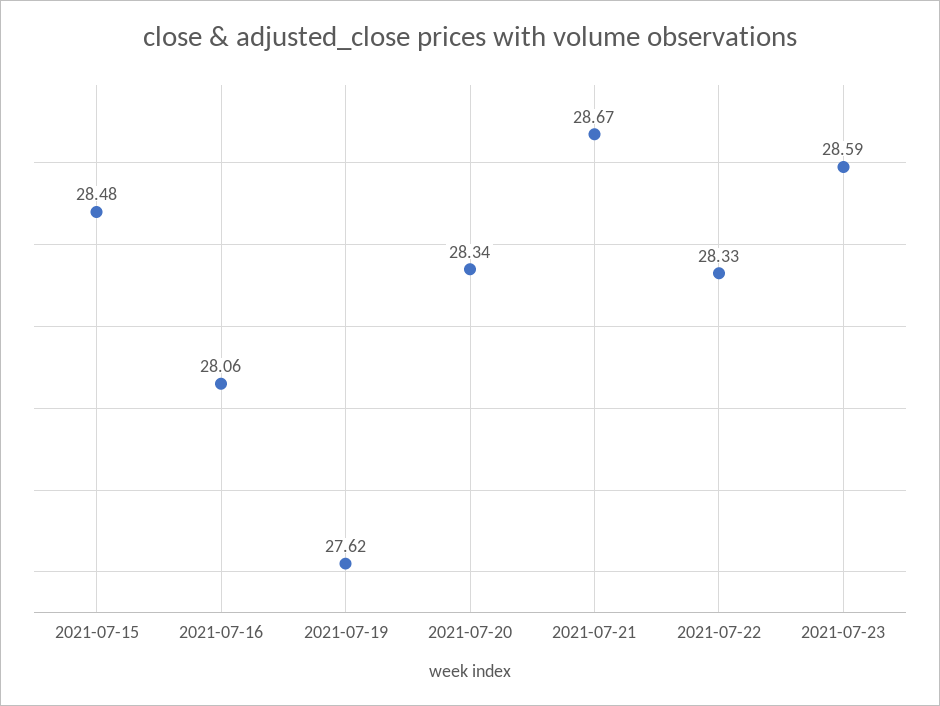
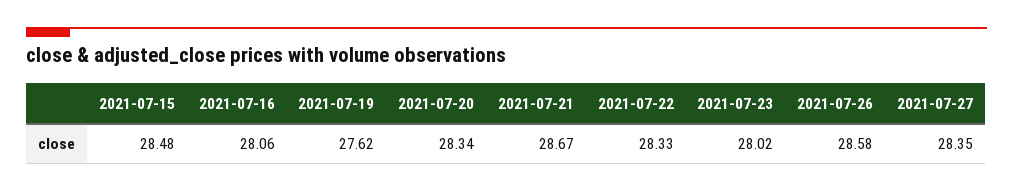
2021-07-23: 28.59 -> 28.02
2021-07-26: none -> 28.58
2021-07-27: none -> 28.35

